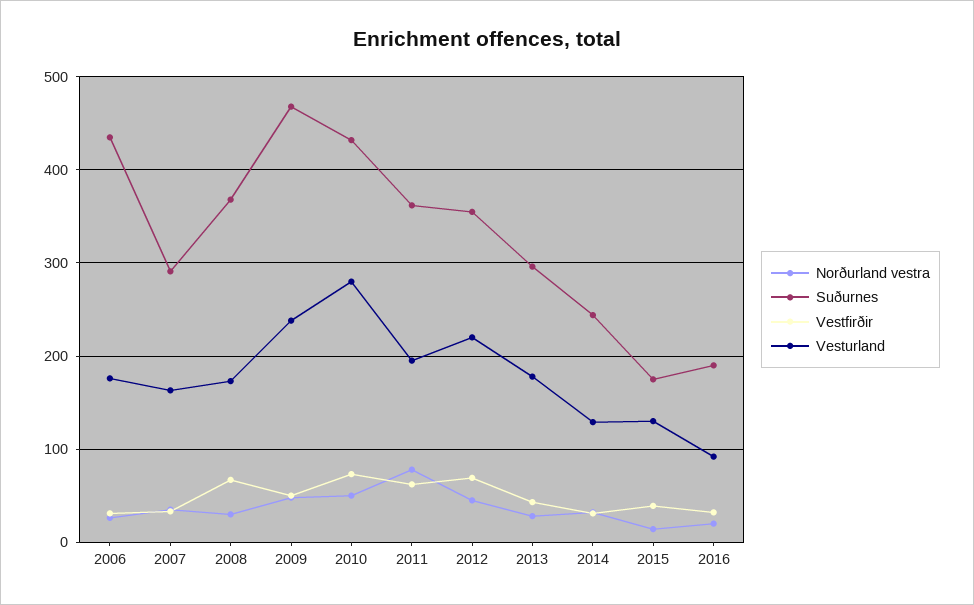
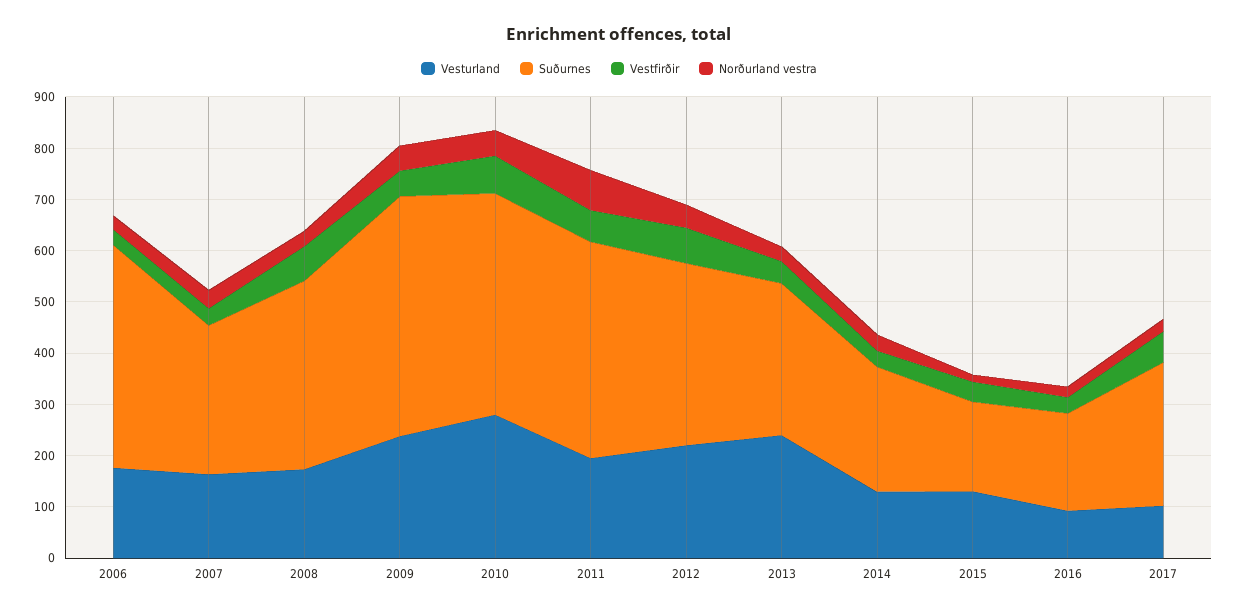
Suðurnes, 2011: 360 -> 420
Vesturland, 2013: 180 -> 240
Vesturland, 2017: none -> 100
Suðurnes, 2017: none -> 280
Vestfirðir, 2017: none -> 60
Norðurland vestra, 2017: none -> 20

